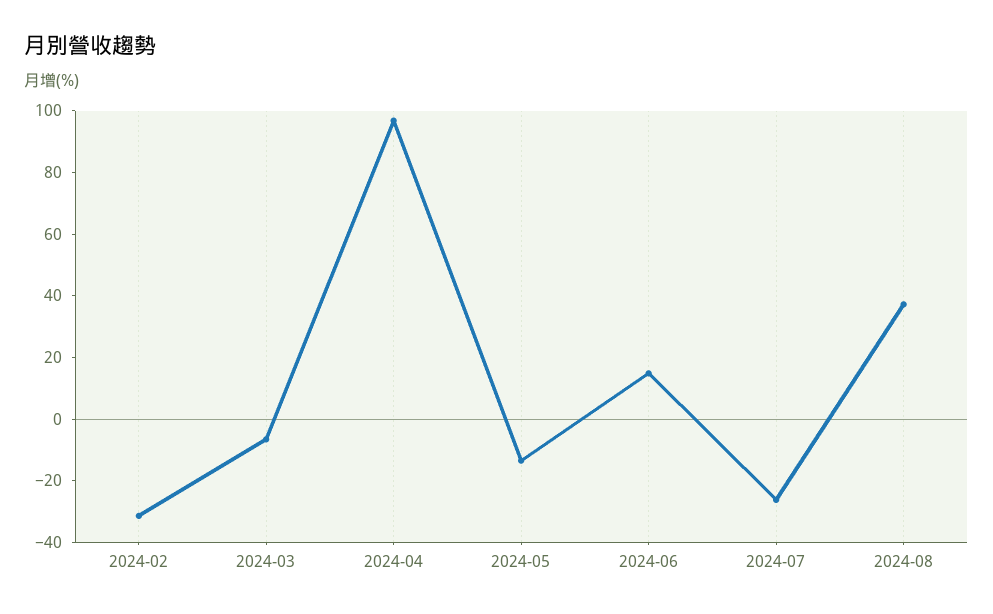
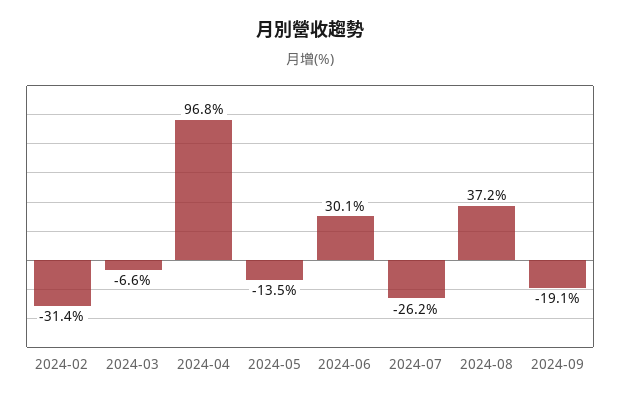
2024-06: 15 -> 30.1
2024-09: none -> -19.1

